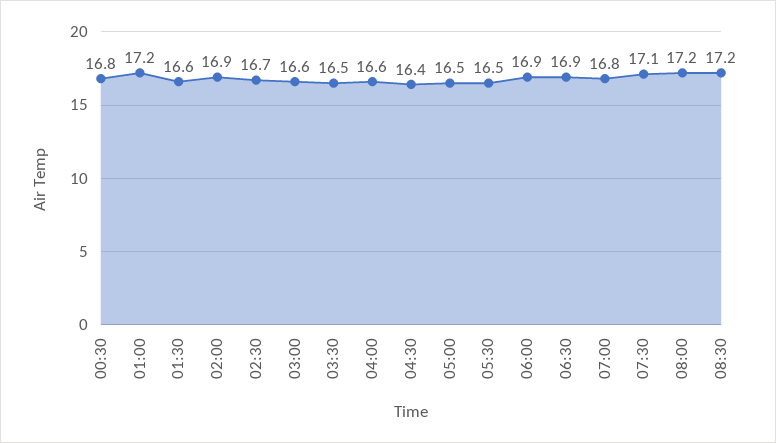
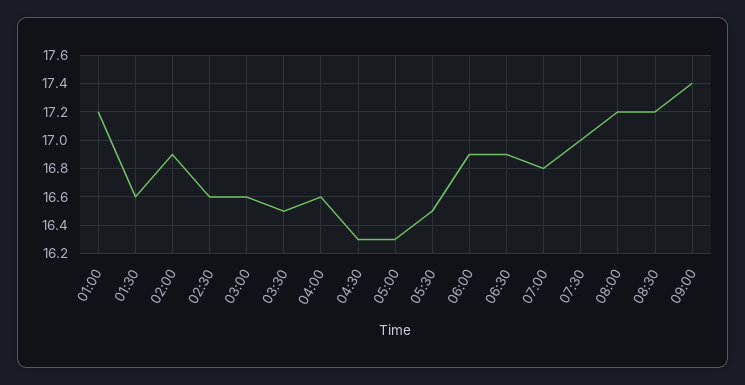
00:30: 16.8 -> none
02:30: 16.7 -> 16.6
04:30: 16.4 -> 16.3
05:00: 16.5 -> 16.3
07:30: 17.1 -> 17
09:00: none -> 17.4

